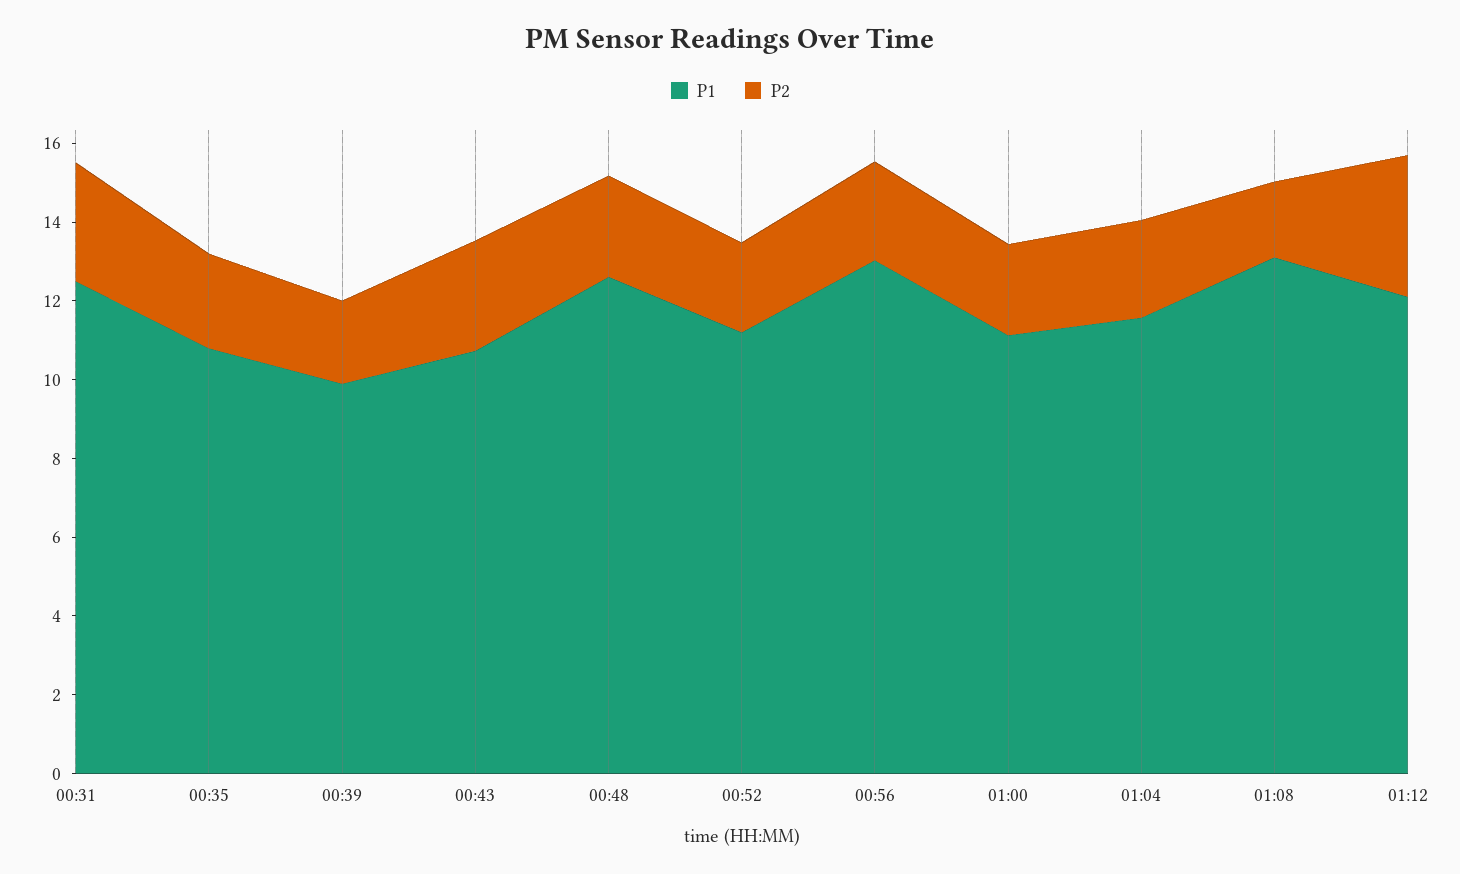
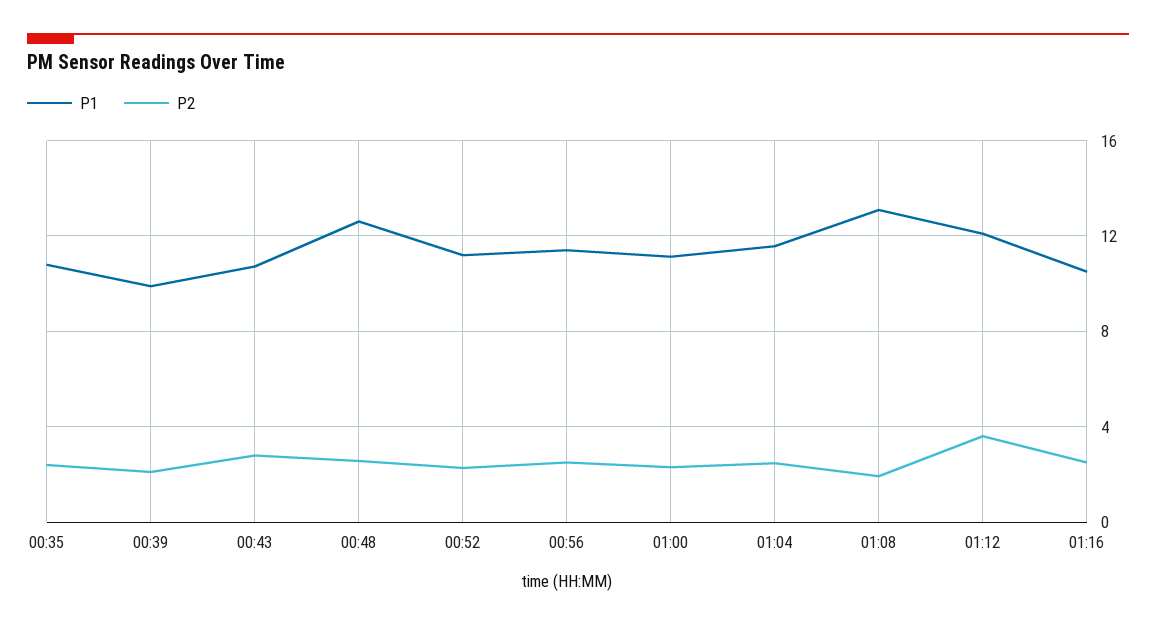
P1, 00:31: 12.5 -> none
P2, 00:31: 3 -> none
P1, 00:56: 13 -> 11.5
P1, 01:16: none -> 10.5
P2, 01:16: none -> 2.5

